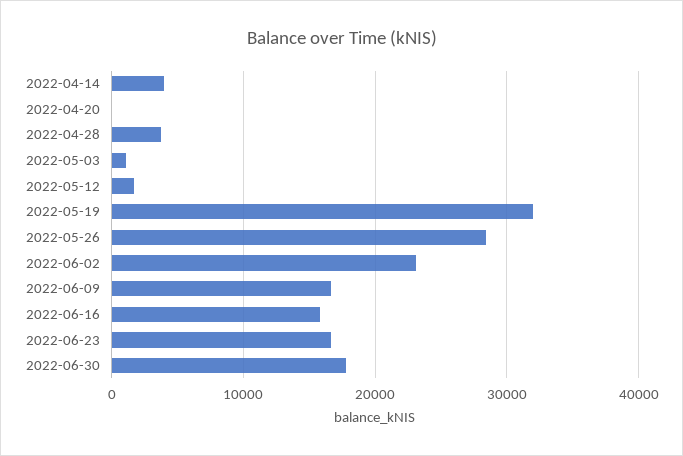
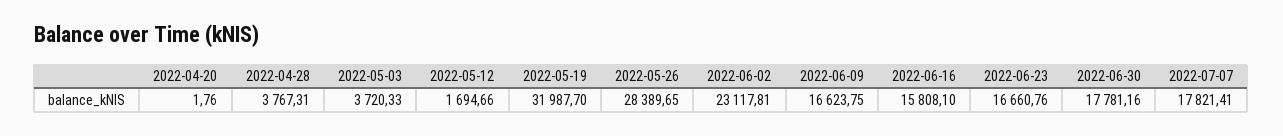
2022-04-14: 4000 -> none
2022-05-03: 1000 -> 3720.33
2022-07-07: none -> 17821.41

